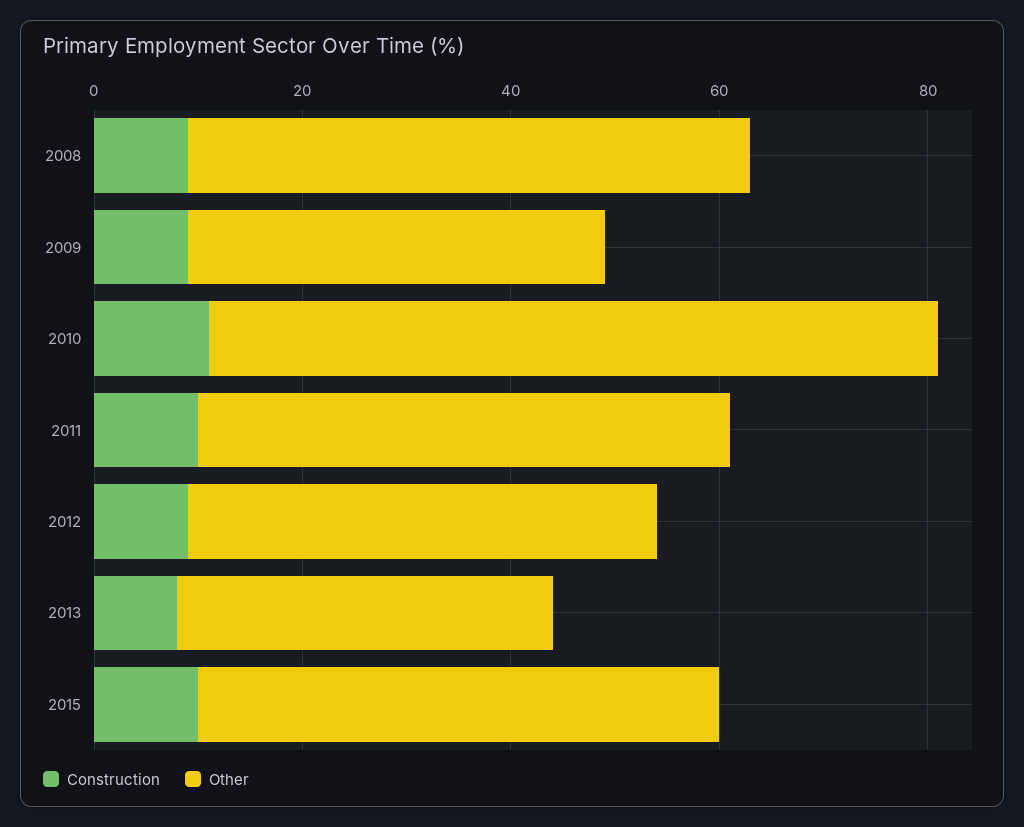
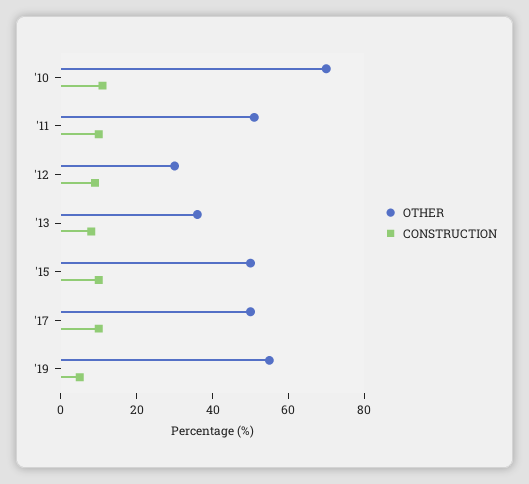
Construction, 2008: 10 -> none
Other, 2008: 55 -> none
Construction, 2009: 10 -> none
Other, 2009: 40 -> none
Other, 2012: 45 -> 30
Other, '17: none -> 50
Construction, '17: none -> 10
Other, '19: none -> 55
Construction, '19: none -> 5

